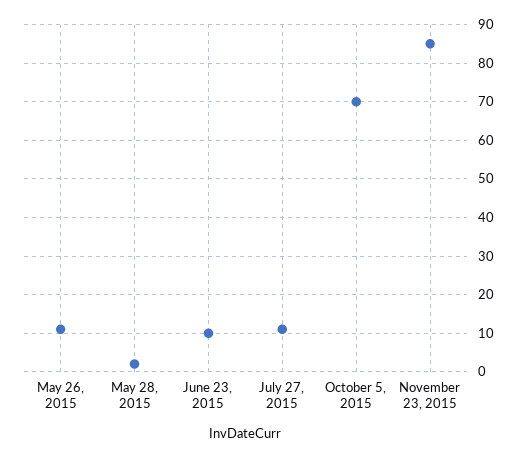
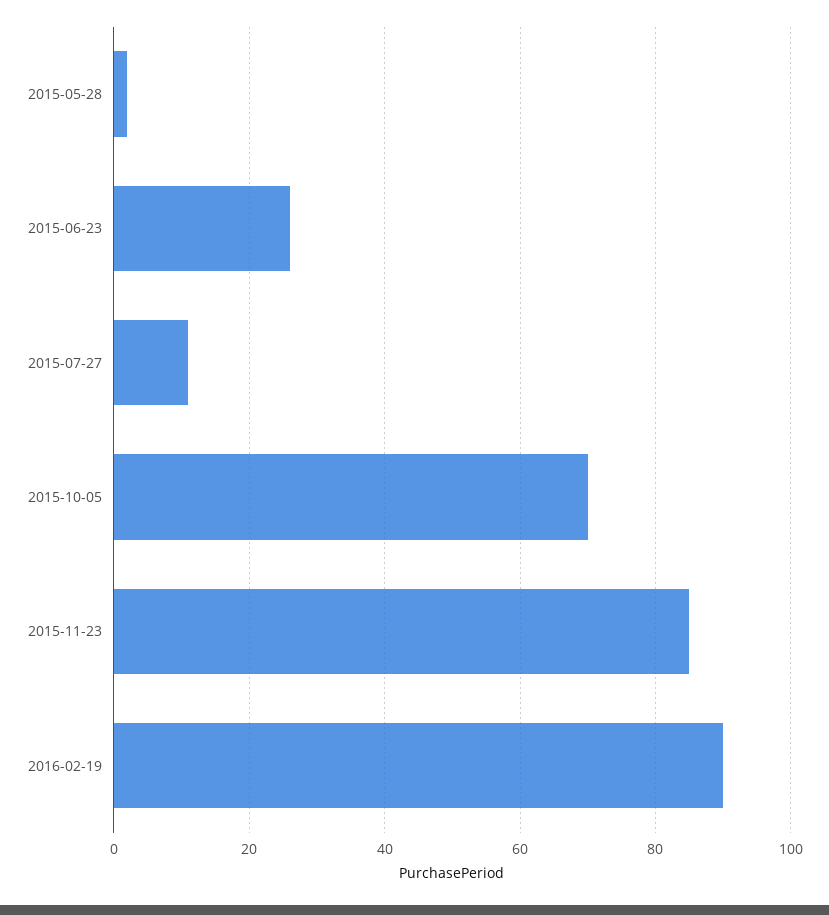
May 26, 2015: 10 -> none
June 23, 2015: 10 -> 25
2016-02-19: none -> 90

